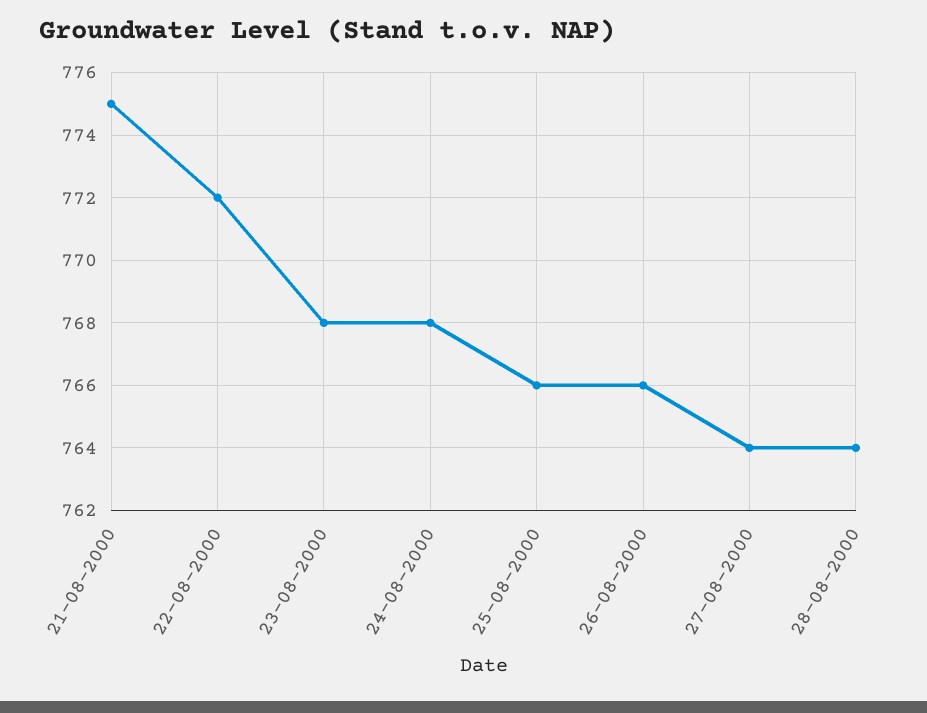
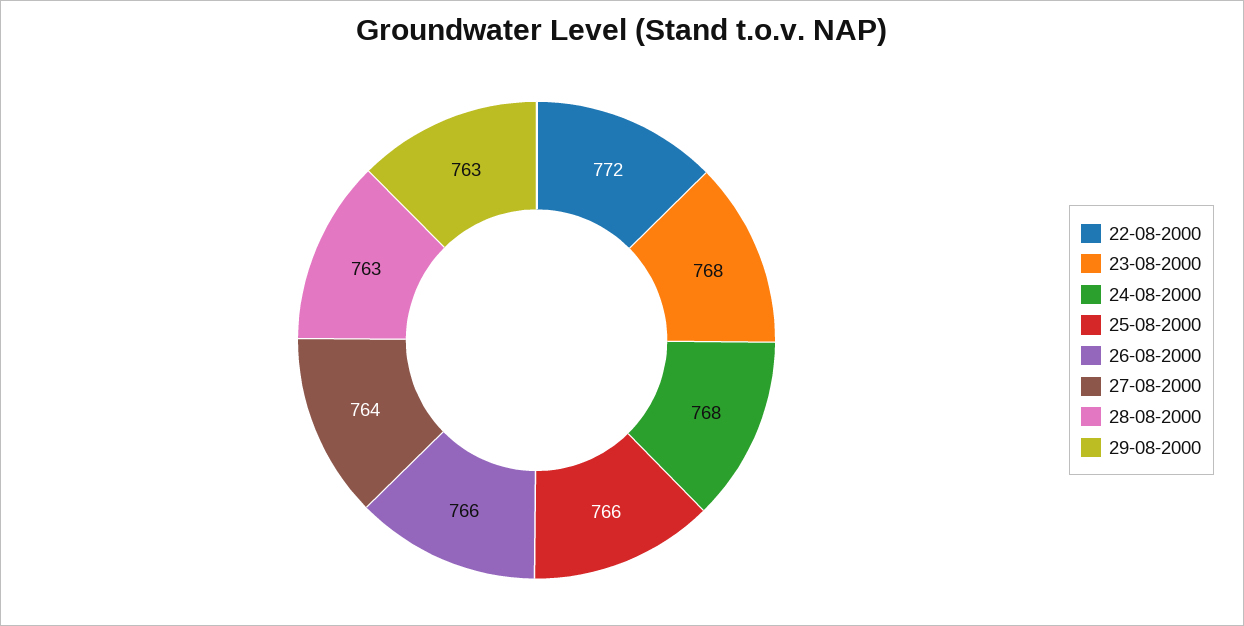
21-08-2000: 775 -> none
28-08-2000: 764 -> 763
29-08-2000: none -> 763

